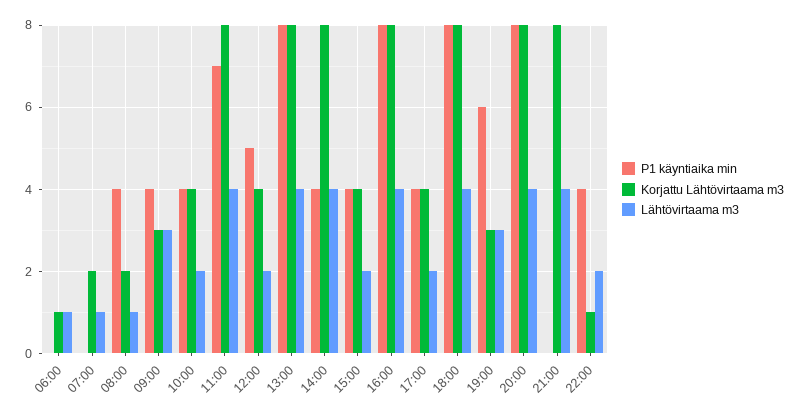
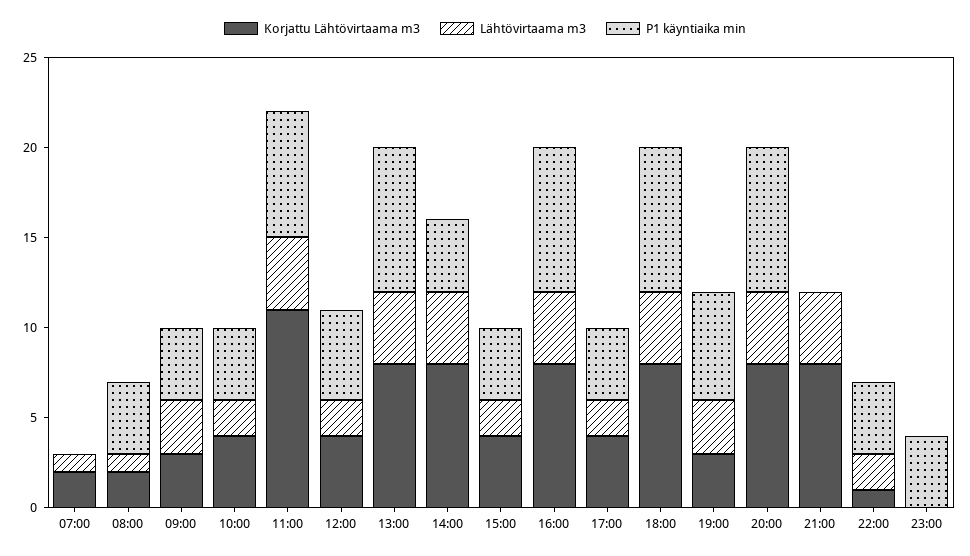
P1 käyntiaika min, 06:00: 0 -> none
Korjattu Lähtövirtaama m3, 06:00: 1 -> none
Lähtövirtaama m3, 06:00: 1 -> none
Korjattu Lähtövirtaama m3, 11:00: 8 -> 11
Korjattu Lähtövirtaama m3, 23:00: none -> 0
Lähtövirtaama m3, 23:00: none -> 0
P1 käyntiaika min, 23:00: none -> 4

